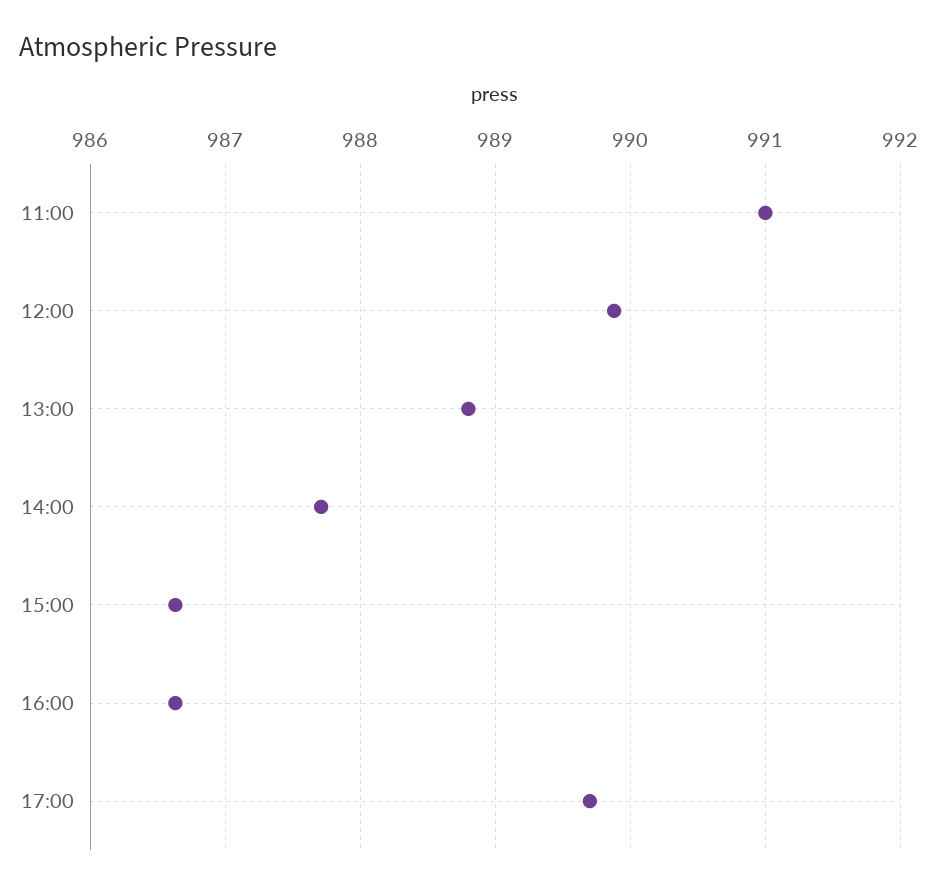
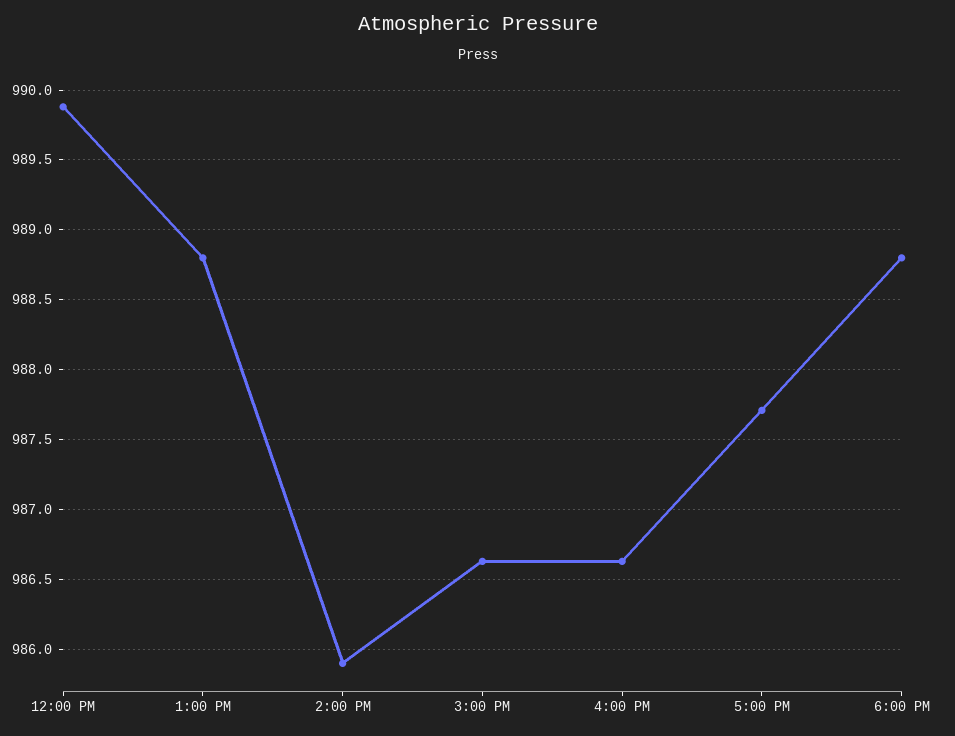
11:00: 991 -> none
14:00: 987.7 -> 985.9
17:00: 989.7 -> 987.7
6:00 PM: none -> 988.8

